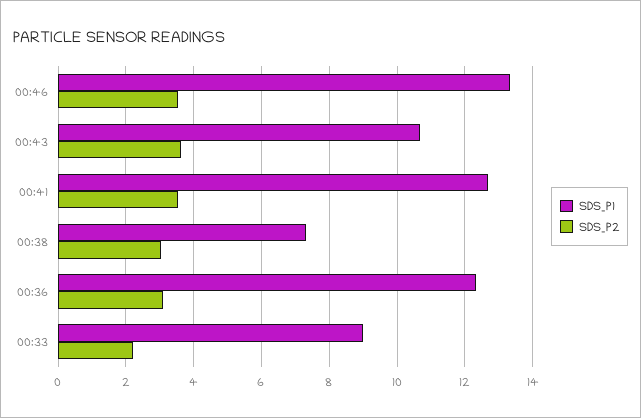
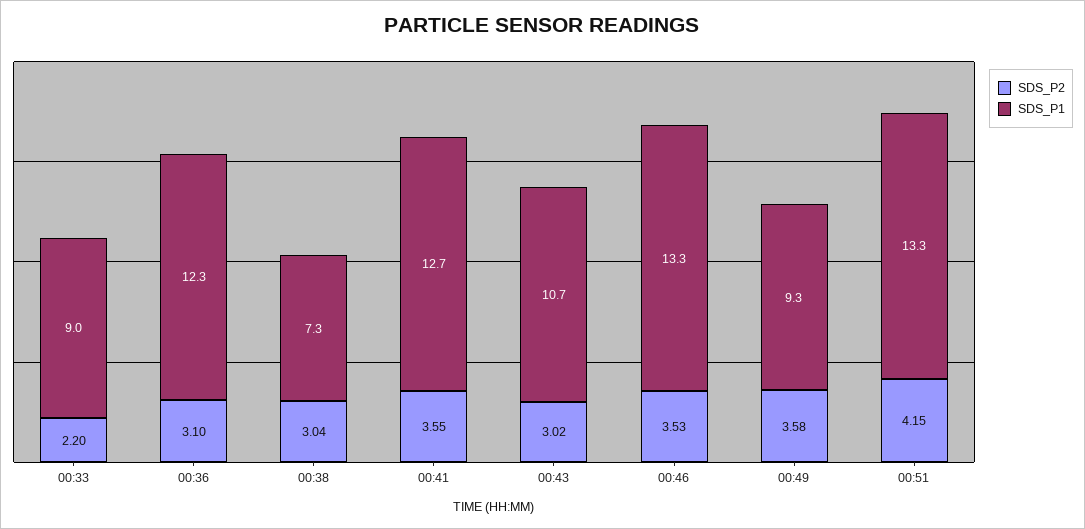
SDS_P2, 00:43: 3.6 -> 3.02
SDS_P2, 00:49: none -> 3.58
SDS_P1, 00:49: none -> 9.3
SDS_P2, 00:51: none -> 4.15
SDS_P1, 00:51: none -> 13.3

